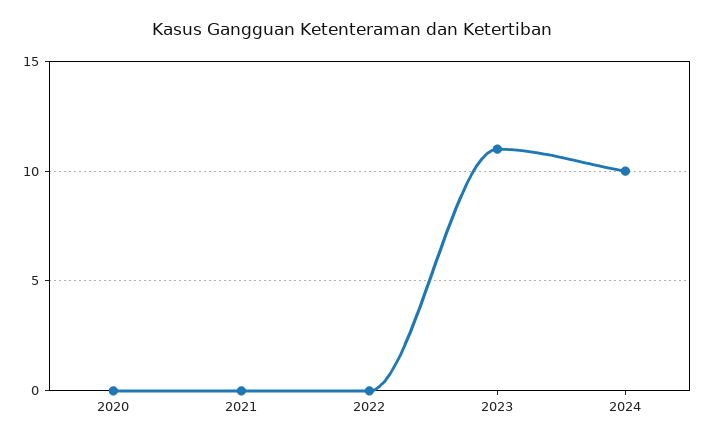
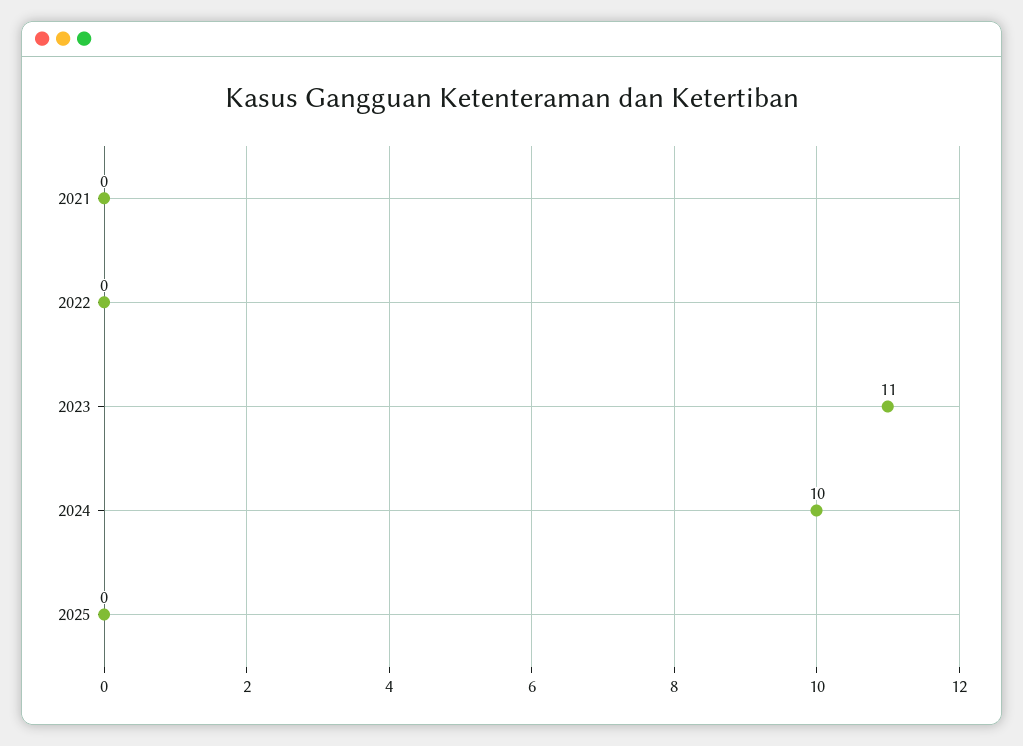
2020: 0 -> none
2025: none -> 0

